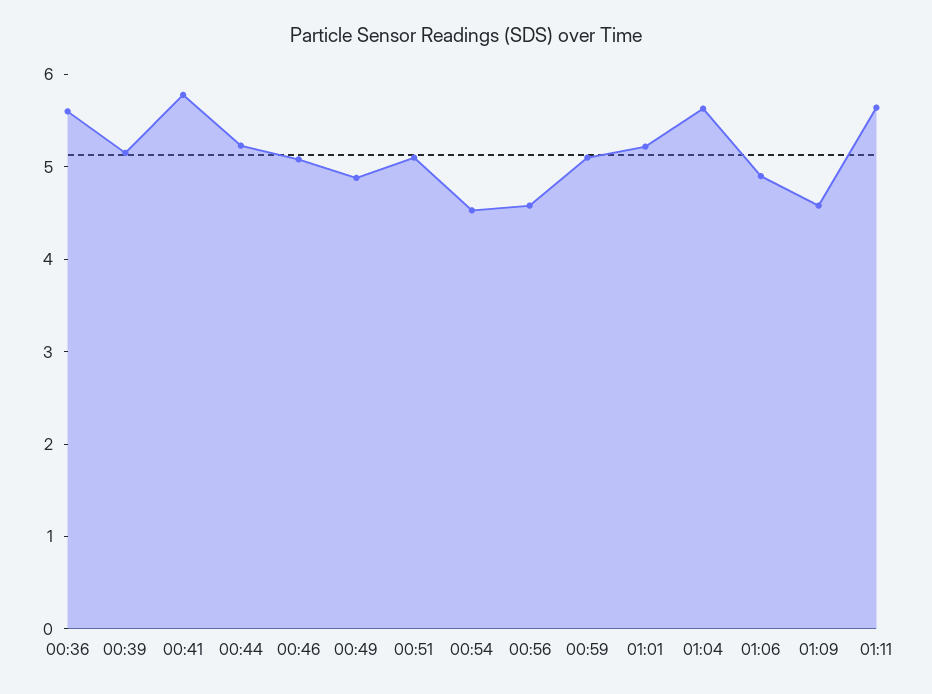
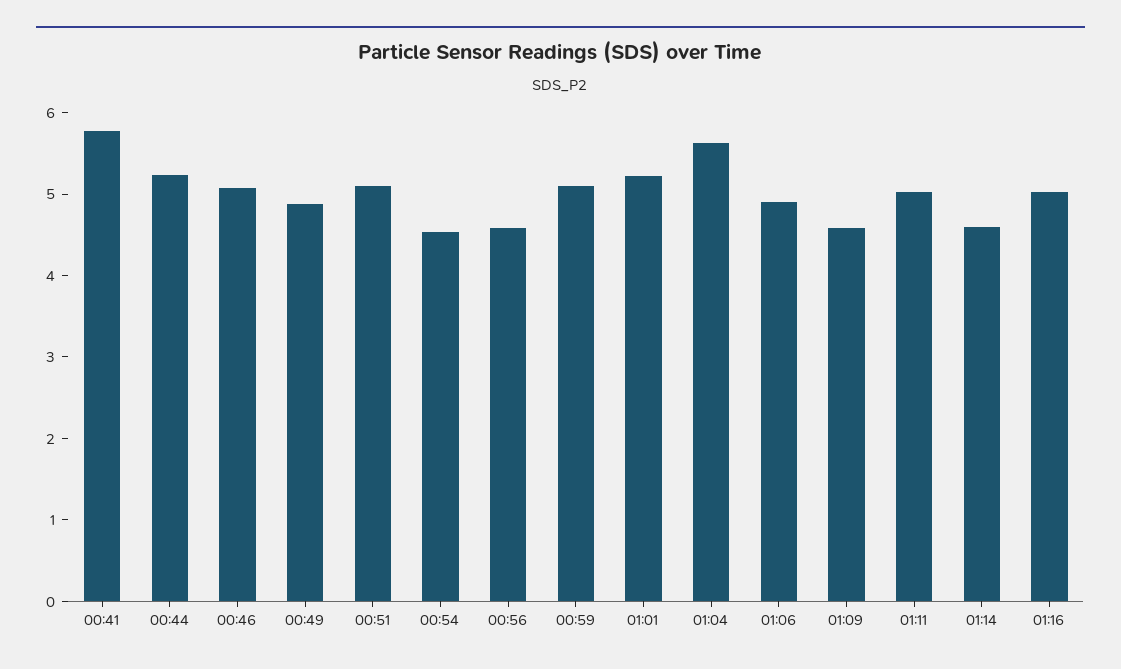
00:36: 5.6 -> none
00:39: 5.2 -> none
01:11: 5.6 -> 5
01:14: none -> 4.6
01:16: none -> 5

